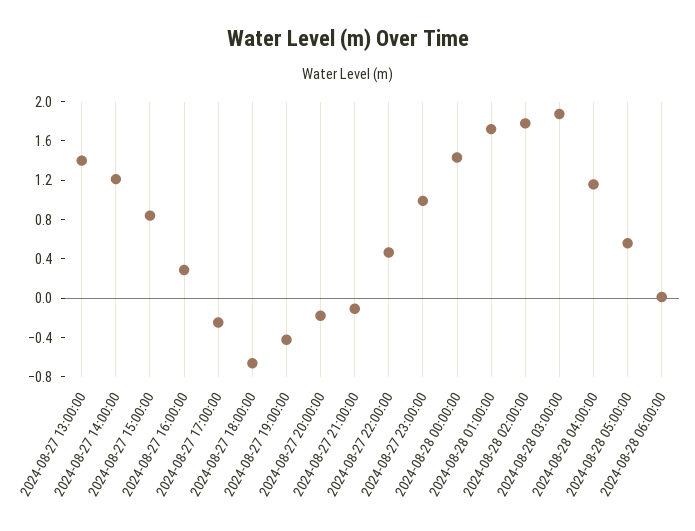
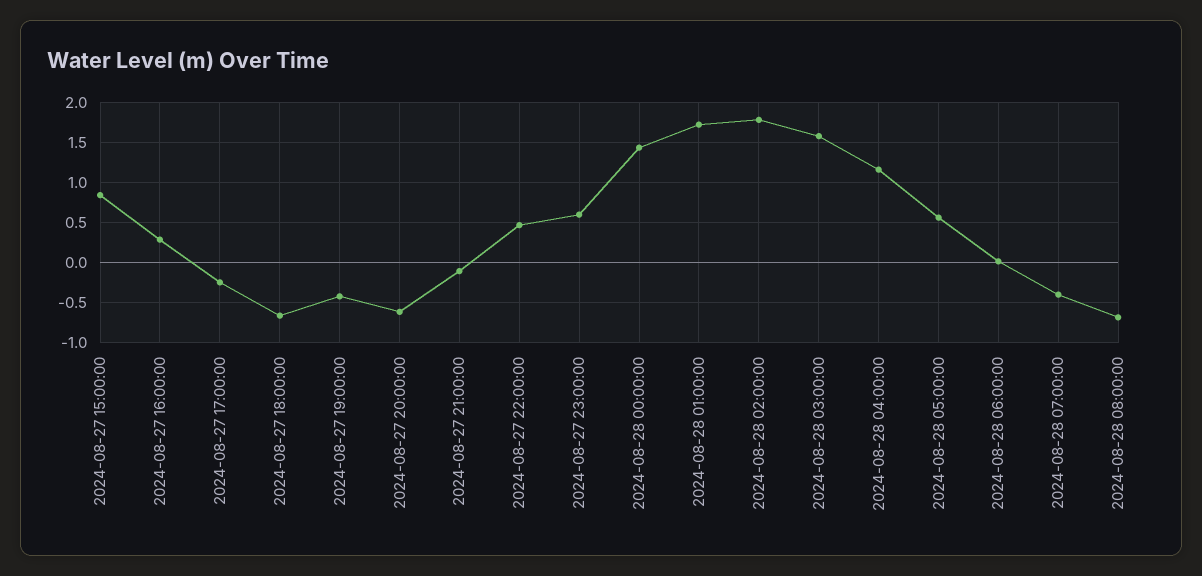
2024-08-27 13:00:00: 1.4 -> none
2024-08-27 14:00:00: 1.2 -> none
2024-08-27 20:00:00: -0.2 -> -0.6
2024-08-27 23:00:00: 1 -> 0.6
2024-08-28 03:00:00: 1.9 -> 1.6
2024-08-28 07:00:00: none -> -0.4
2024-08-28 08:00:00: none -> -0.7

